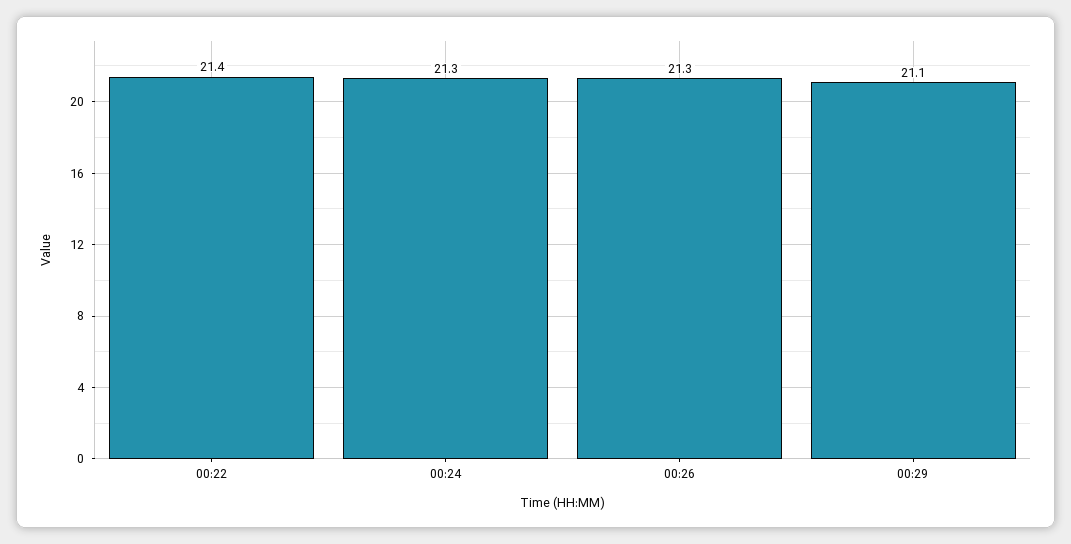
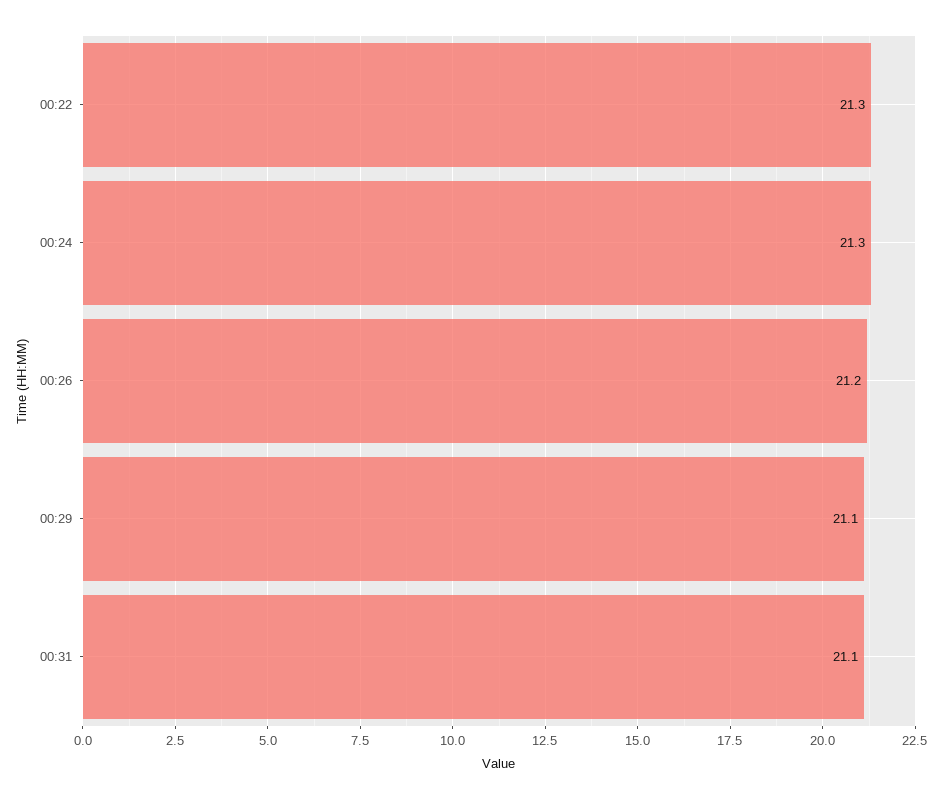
00:22: 21.4 -> 21.3
00:26: 21.3 -> 21.2
00:31: none -> 21.1

